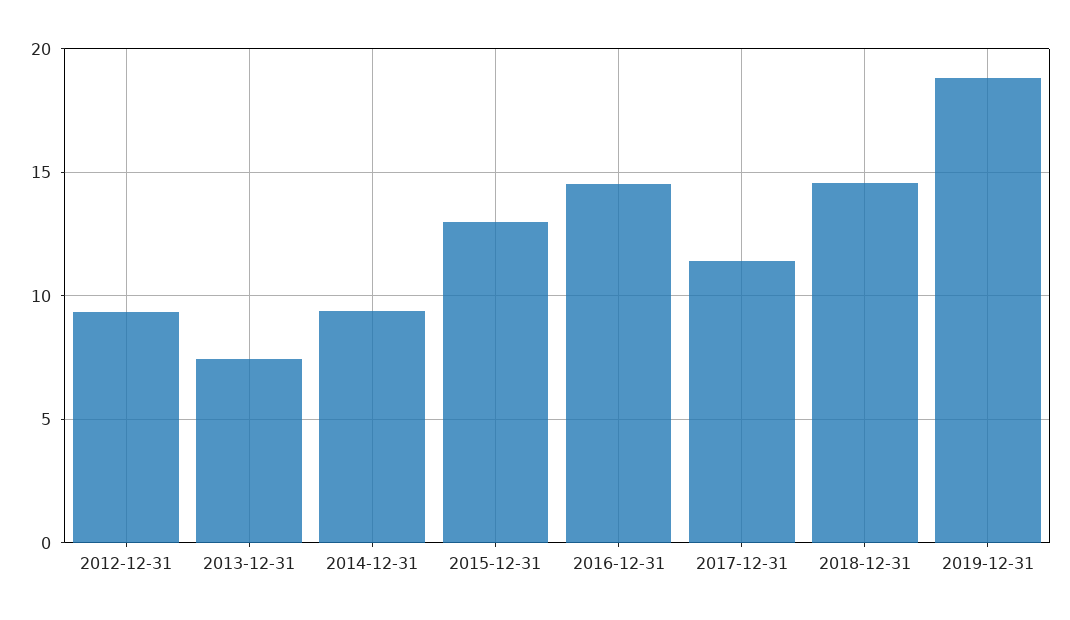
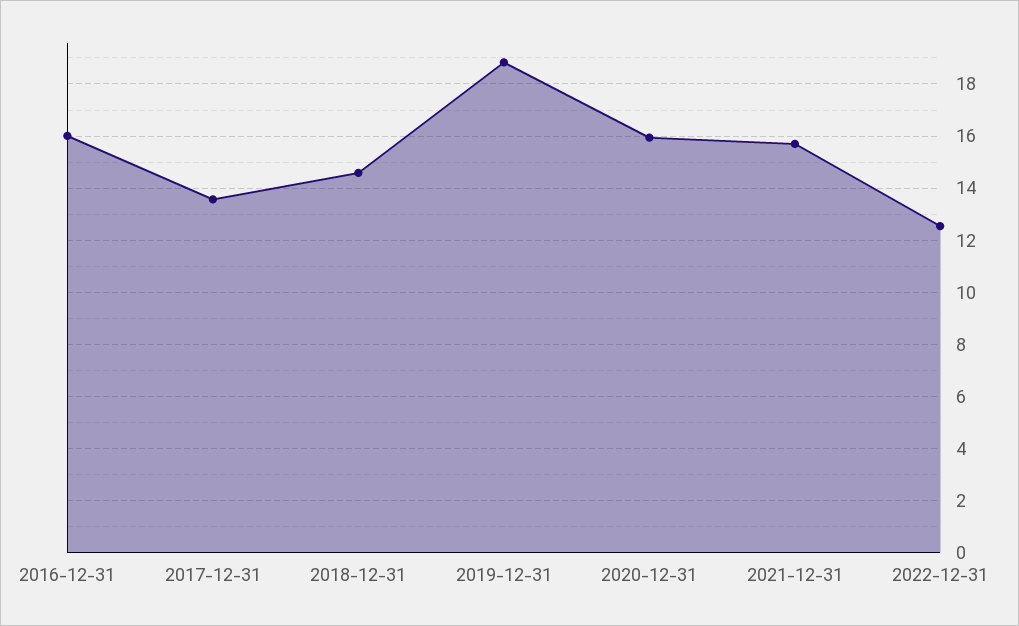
2012-12-31: 9.5 -> none
2013-12-31: 7.5 -> none
2014-12-31: 9.5 -> none
2015-12-31: 13 -> none
2016-12-31: 14.5 -> 16
2017-12-31: 11.5 -> 13.5
2020-12-31: none -> 16
2021-12-31: none -> 15.75
2022-12-31: none -> 12.5

